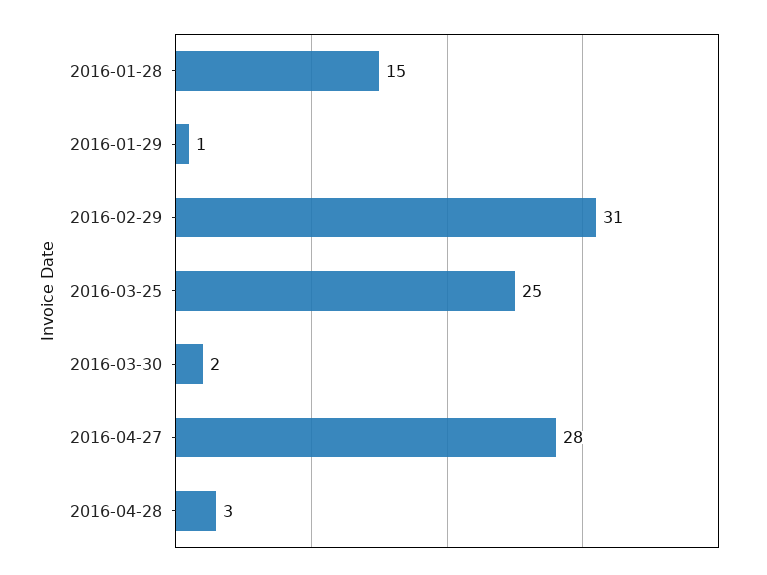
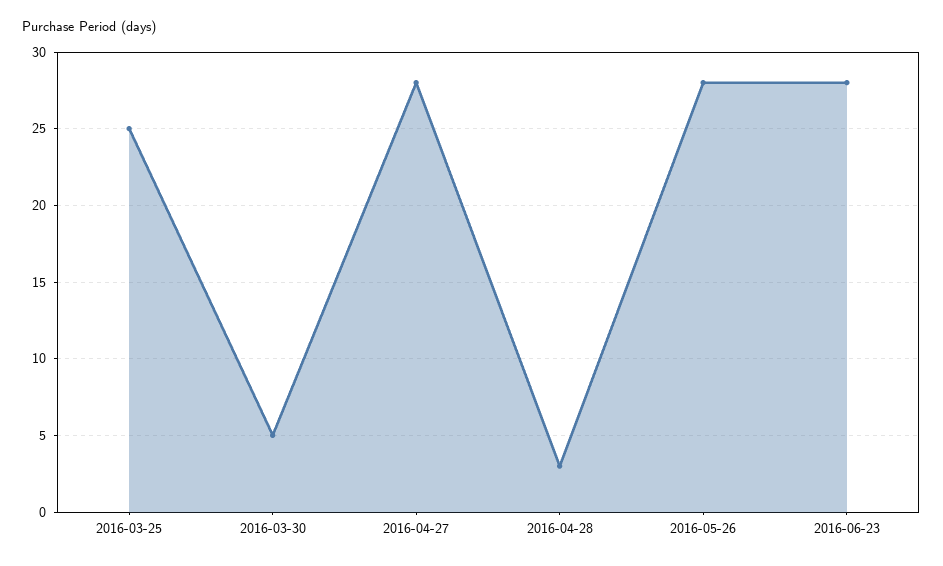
2016-01-28: 15 -> none
2016-01-29: 1 -> none
2016-02-29: 31 -> none
2016-03-30: 2 -> 5
2016-05-26: none -> 28
2016-06-23: none -> 28

